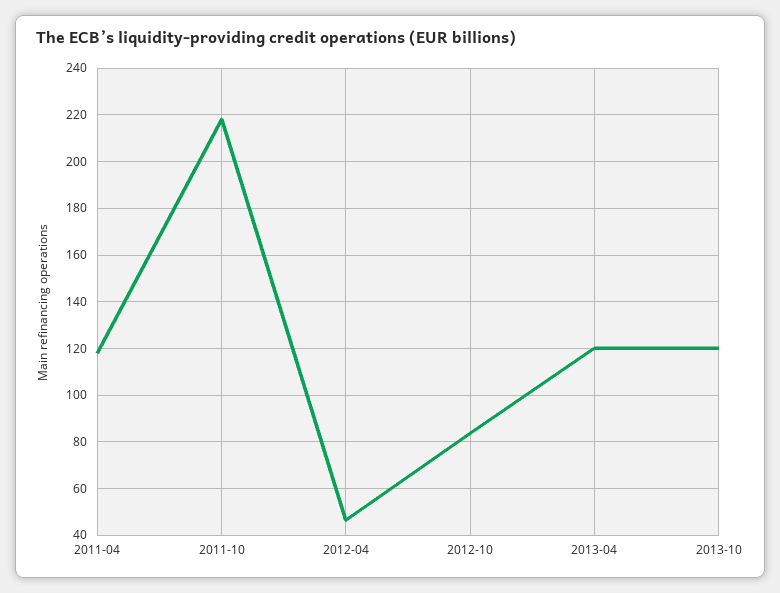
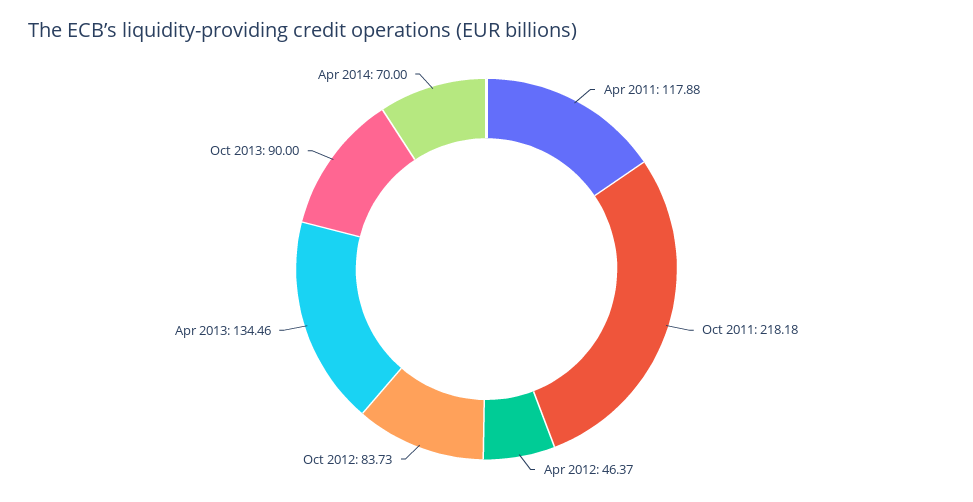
2013-04: 120 -> 134.46
2013-10: 120 -> 90
Apr 2014: none -> 70

